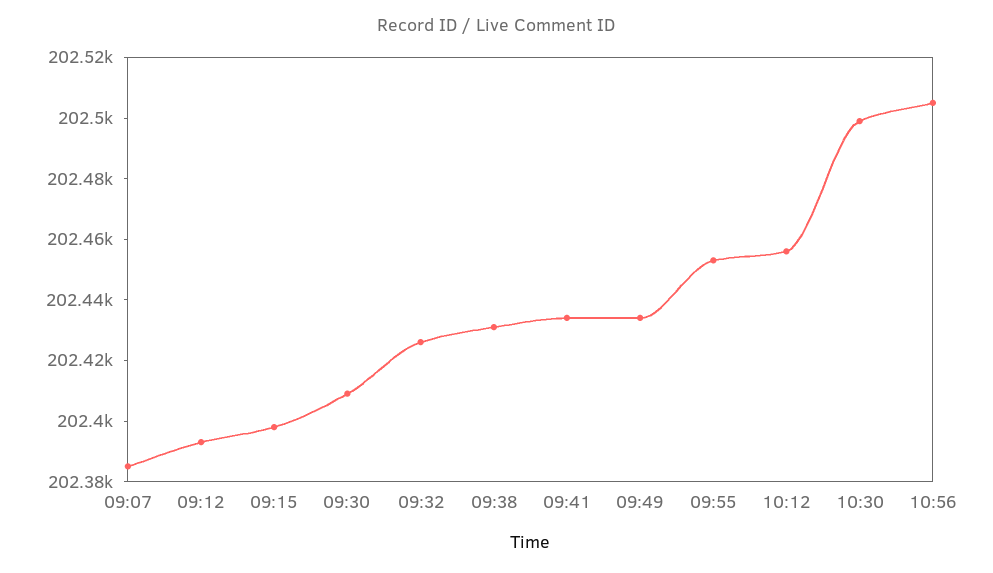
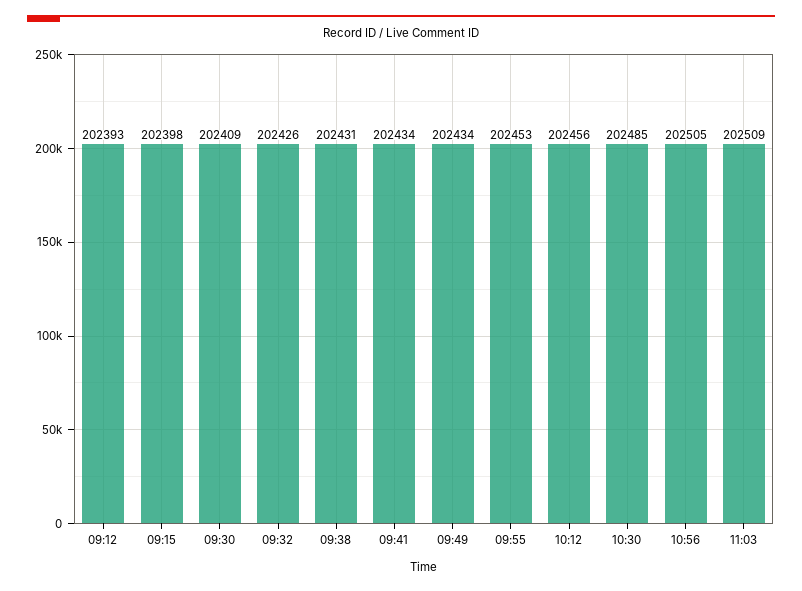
09:07: 202385 -> none
10:30: 202500 -> 202485
11:03: none -> 202509

